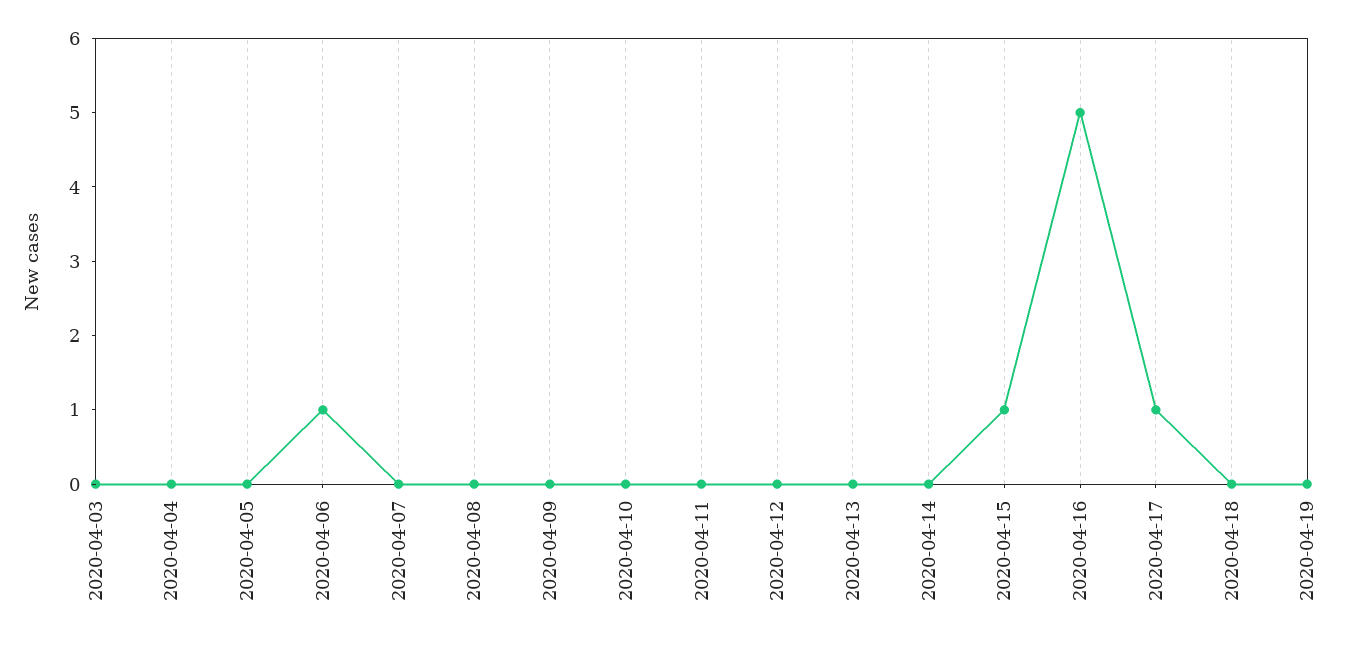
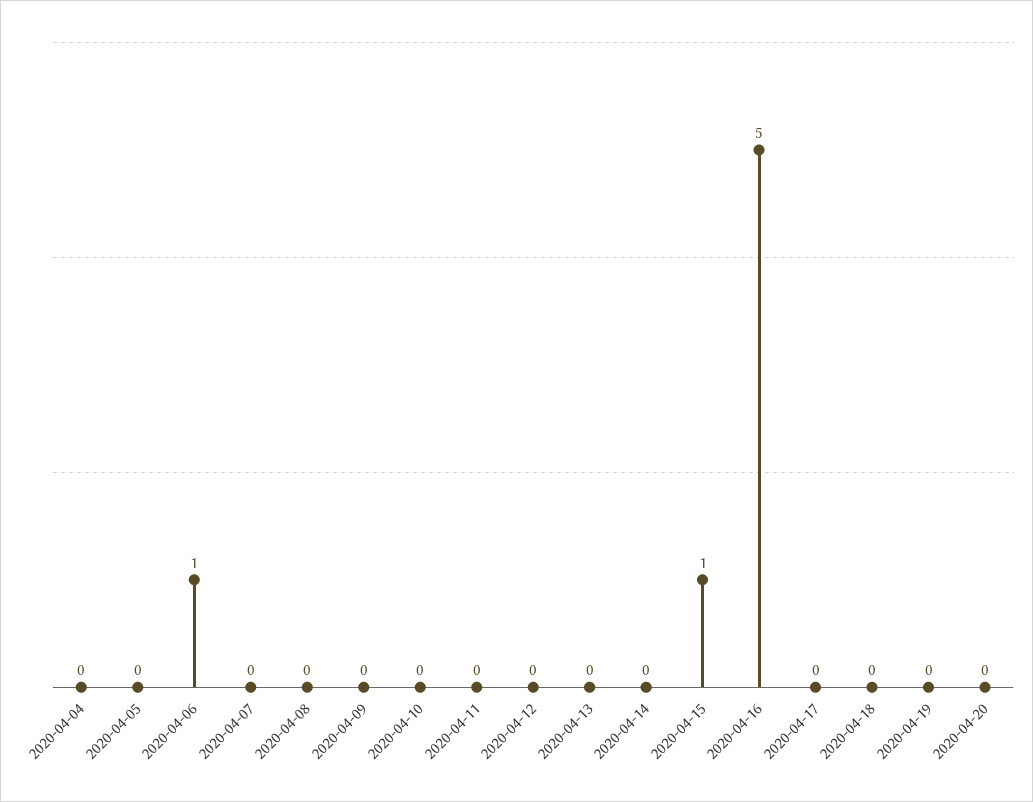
2020-04-03: 0 -> none
2020-04-17: 1 -> 0
2020-04-20: none -> 0

